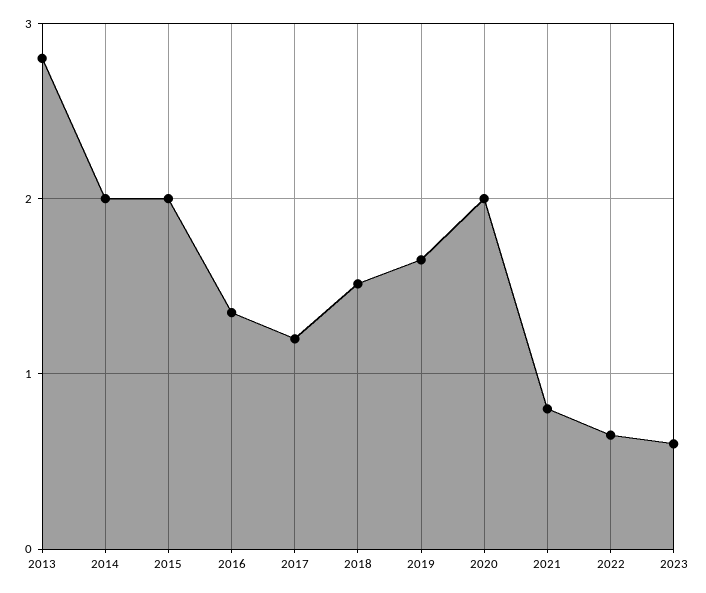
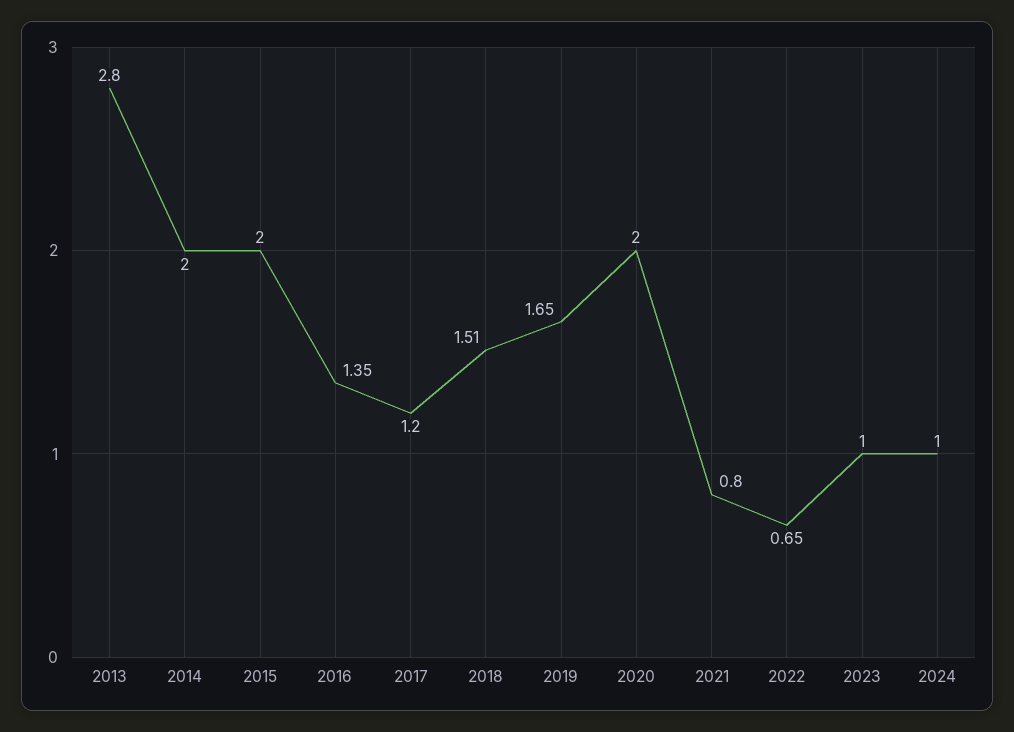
2023: 0.6 -> 1
2024: none -> 1

